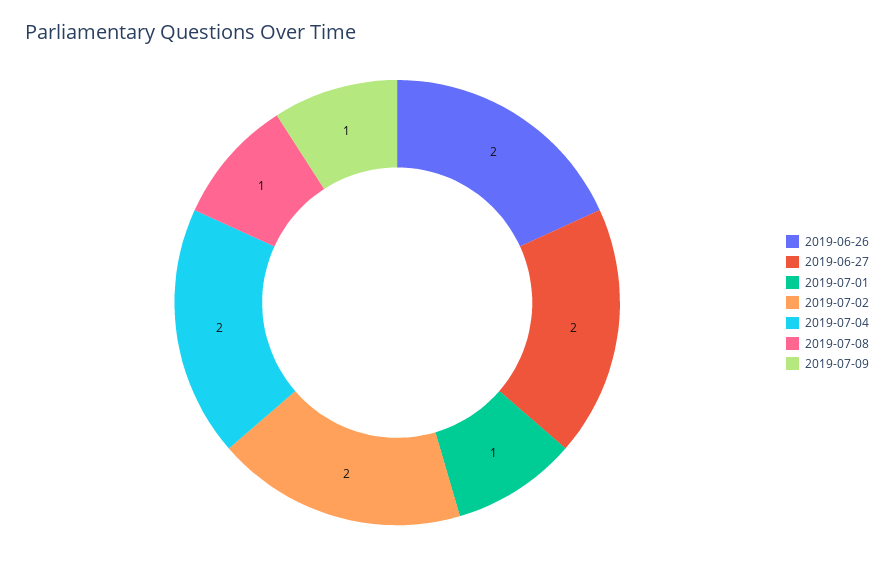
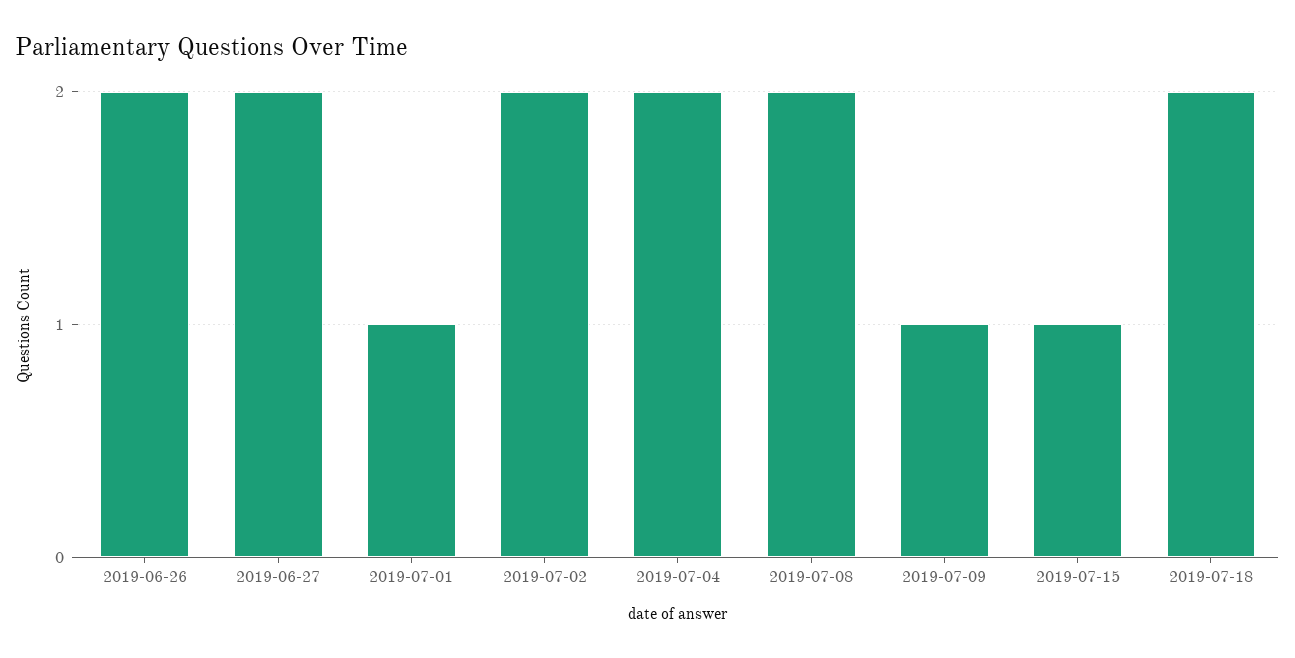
2019-07-08: 1 -> 2
2019-07-15: none -> 1
2019-07-18: none -> 2

